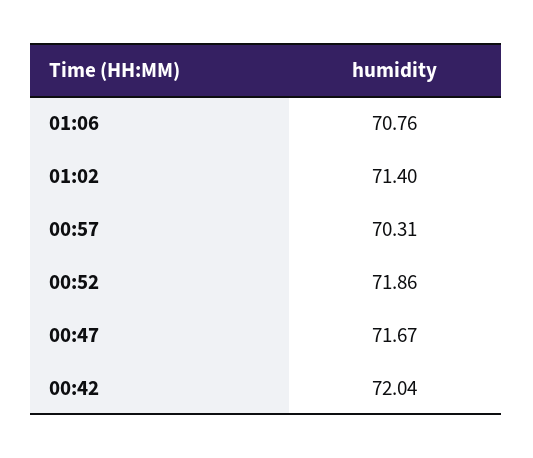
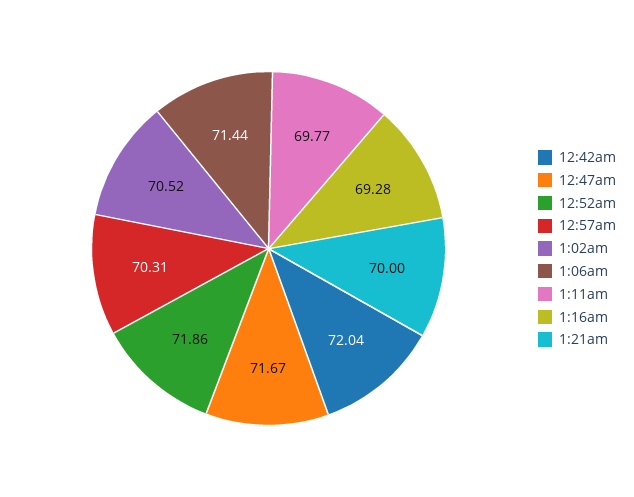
01:06: 70.76 -> 71.44
01:02: 71.4 -> 70.52
1:11am: none -> 69.77
1:16am: none -> 69.28
1:21am: none -> 70

